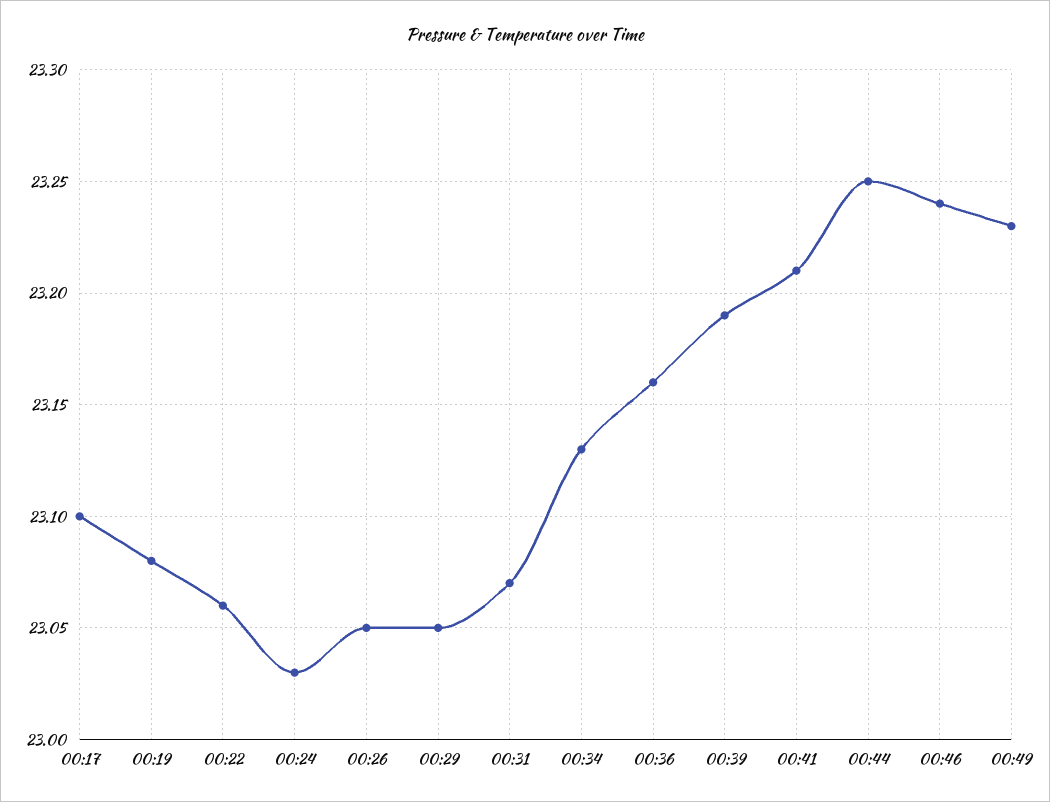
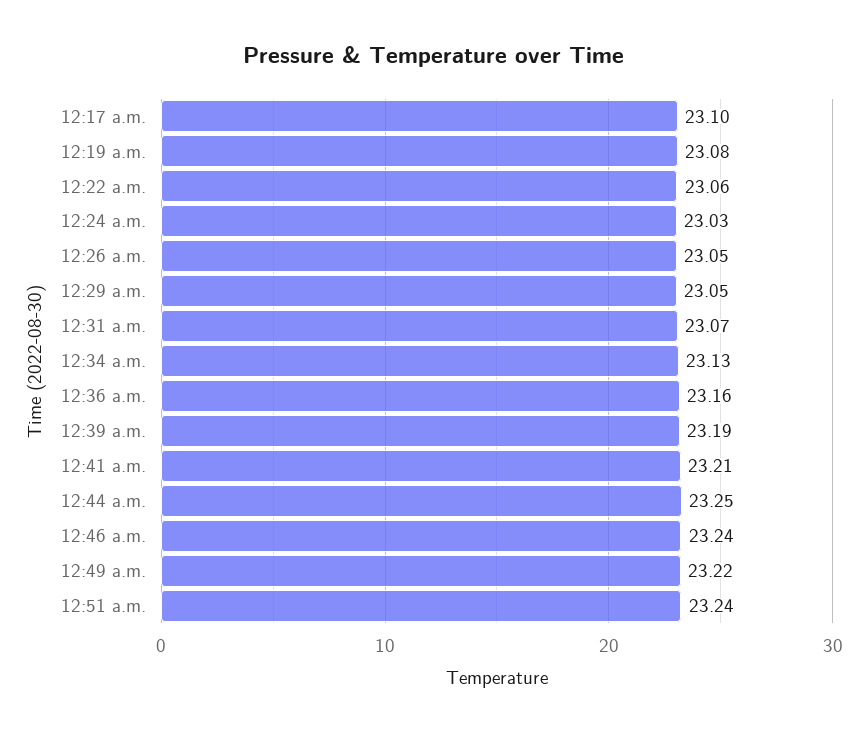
00:49: 23.23 -> 23.22
12:51 a.m.: none -> 23.24

